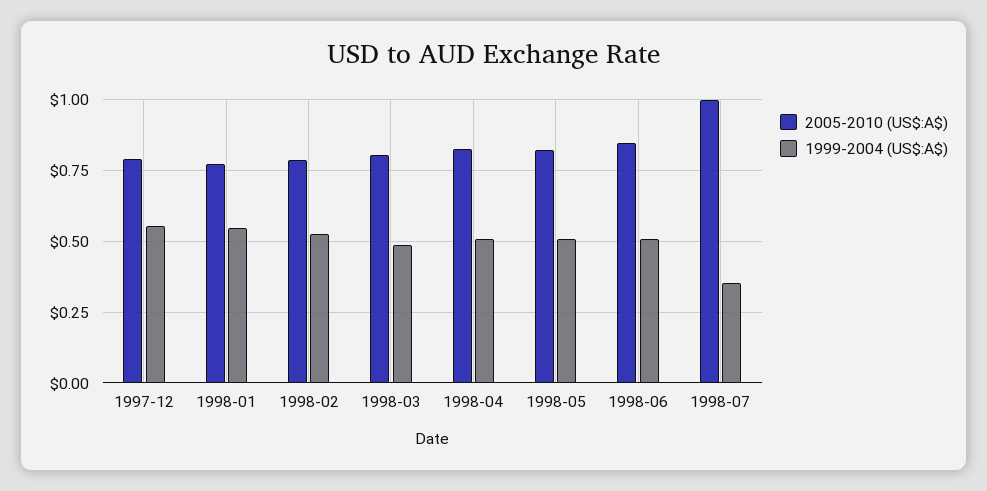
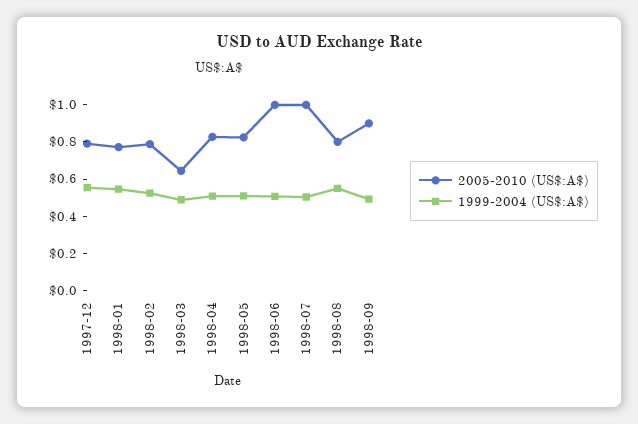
2005-2010 (US$:A$), 1998-03: 0.8 -> 0.65
2005-2010 (US$:A$), 1998-06: 0.85 -> 1
1999-2004 (US$:A$), 1998-07: 0.35 -> 0.5
2005-2010 (US$:A$), 1998-08: none -> 0.8
1999-2004 (US$:A$), 1998-08: none -> 0.55
2005-2010 (US$:A$), 1998-09: none -> 0.9
1999-2004 (US$:A$), 1998-09: none -> 0.5

